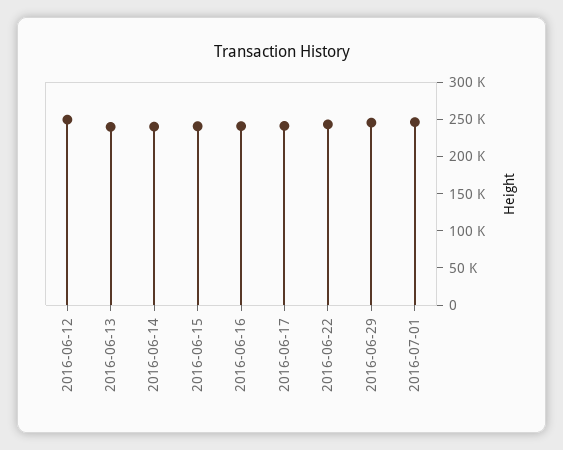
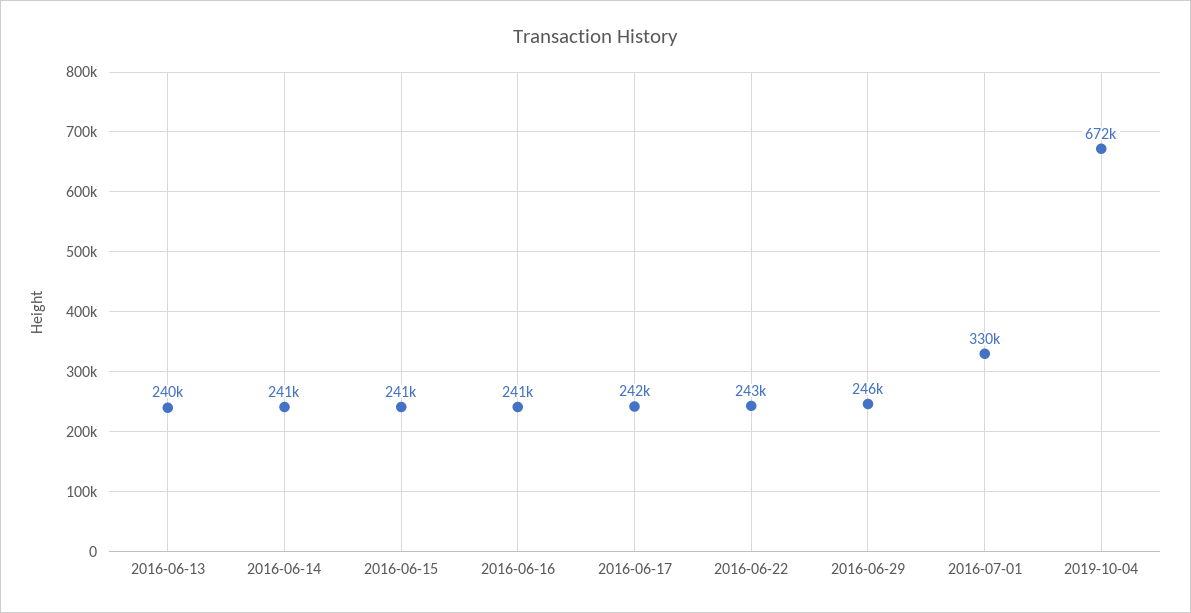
2016-06-12: 250000 -> none
2016-07-01: 250000 -> 330000
2019-10-04: none -> 672000

